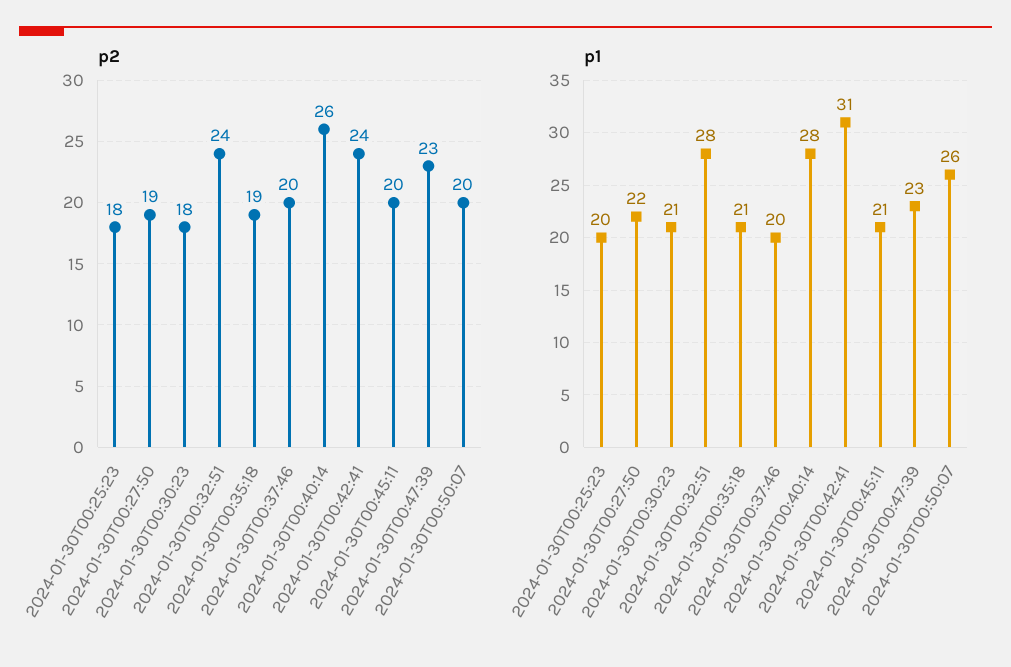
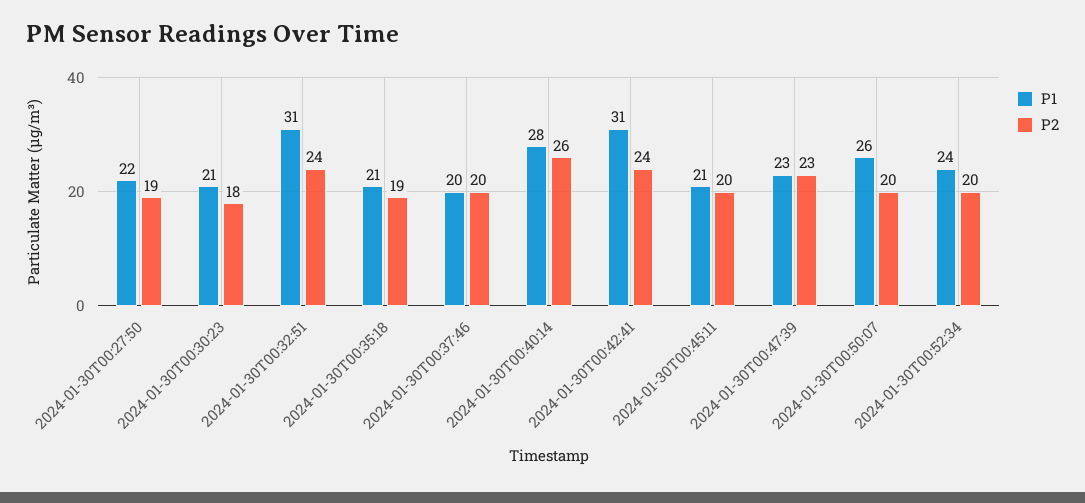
p2, 2024-01-30T00:25:23: 18 -> none
p1, 2024-01-30T00:25:23: 20 -> none
p1, 2024-01-30T00:32:51: 28 -> 31
p1, 2024-01-30T00:52:34: none -> 24
p2, 2024-01-30T00:52:34: none -> 20

